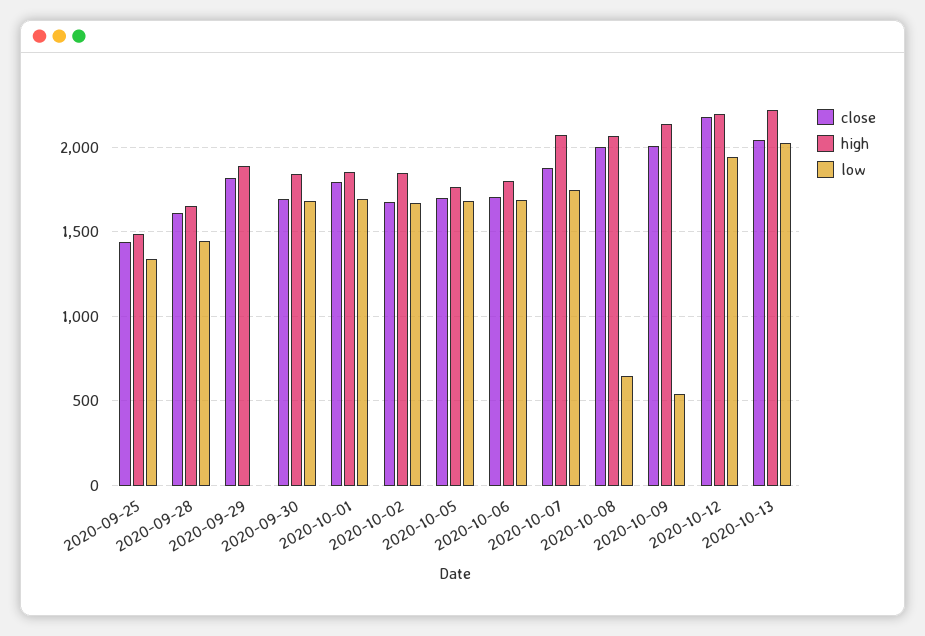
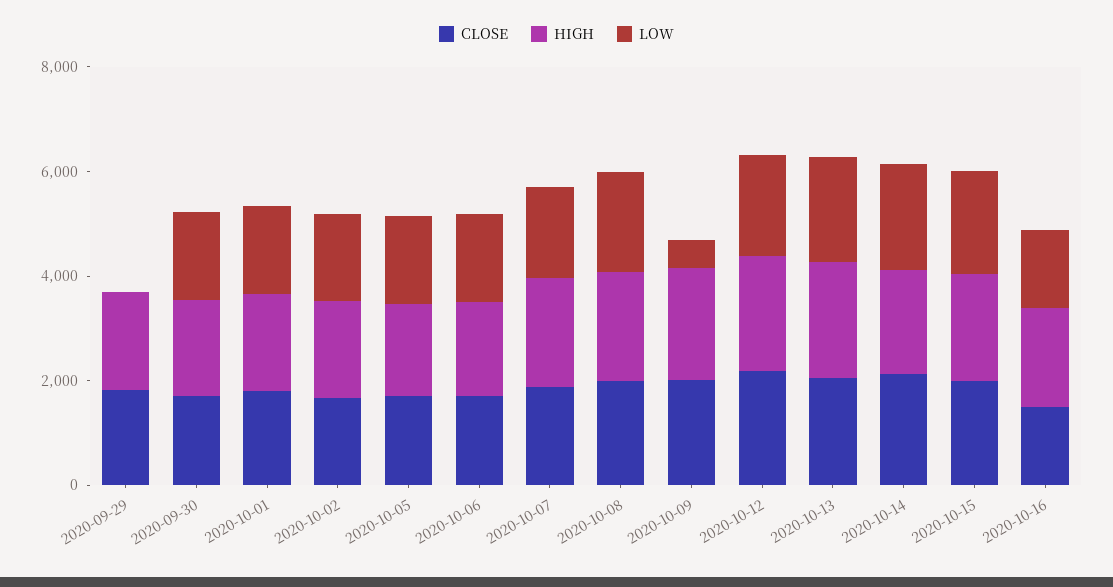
close, 2020-09-25: 1450 -> none
high, 2020-09-25: 1500 -> none
low, 2020-09-25: 1350 -> none
close, 2020-09-28: 1600 -> none
high, 2020-09-28: 1650 -> none
low, 2020-09-28: 1450 -> none
low, 2020-10-08: 650 -> 2000
close, 2020-10-14: none -> 2000
high, 2020-10-14: none -> 2000
low, 2020-10-14: none -> 2000
close, 2020-10-15: none -> 2000
high, 2020-10-15: none -> 2000
low, 2020-10-15: none -> 2000
close, 2020-10-16: none -> 1500
high, 2020-10-16: none -> 2000
low, 2020-10-16: none -> 1500

